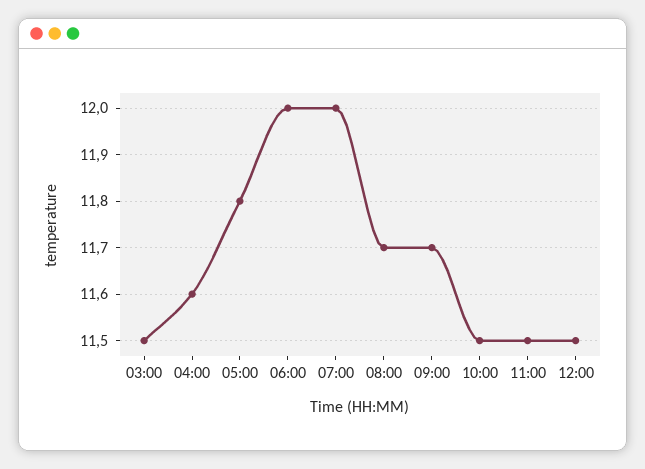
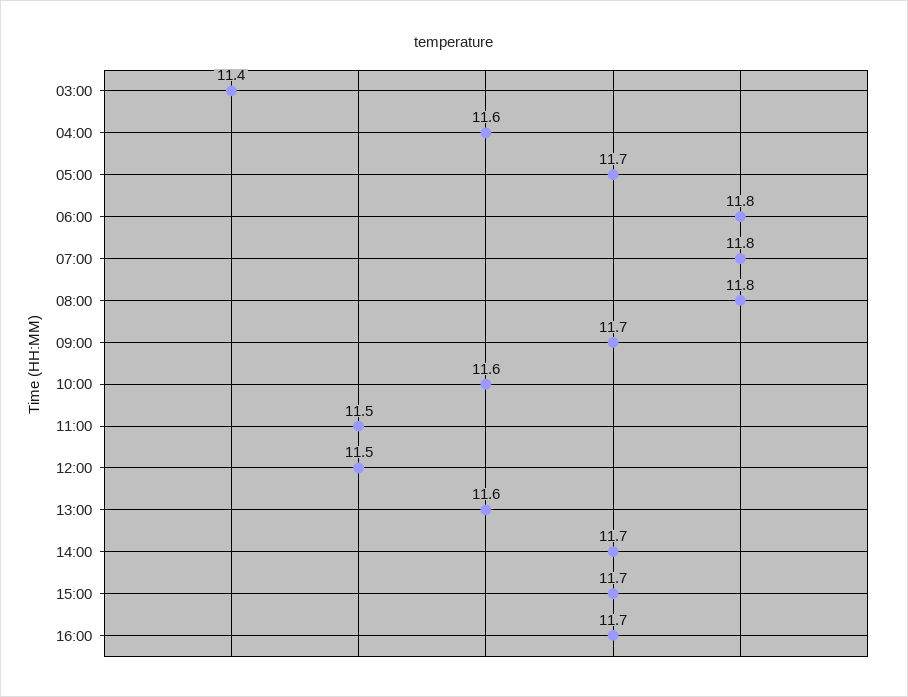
03:00: 11.5 -> 11.4
05:00: 11.8 -> 11.7
06:00: 12 -> 11.8
07:00: 12 -> 11.8
08:00: 11.7 -> 11.8
10:00: 11.5 -> 11.6
13:00: none -> 11.6
14:00: none -> 11.7
15:00: none -> 11.7
16:00: none -> 11.7

